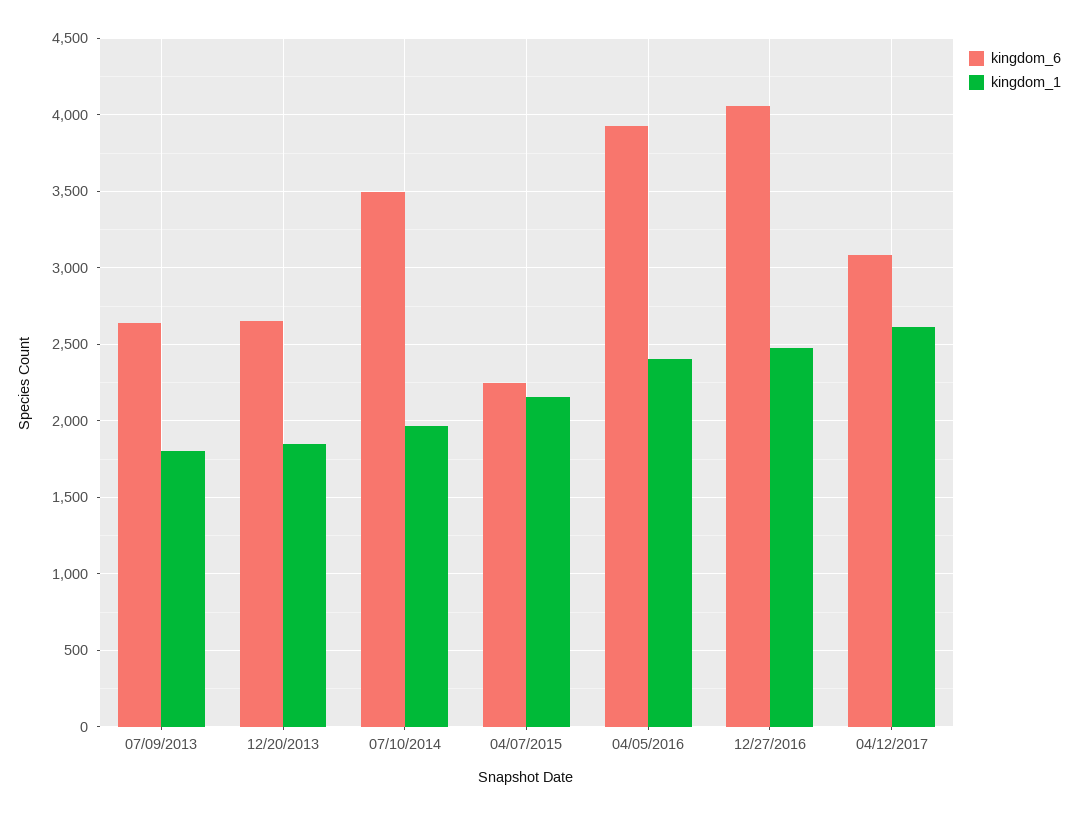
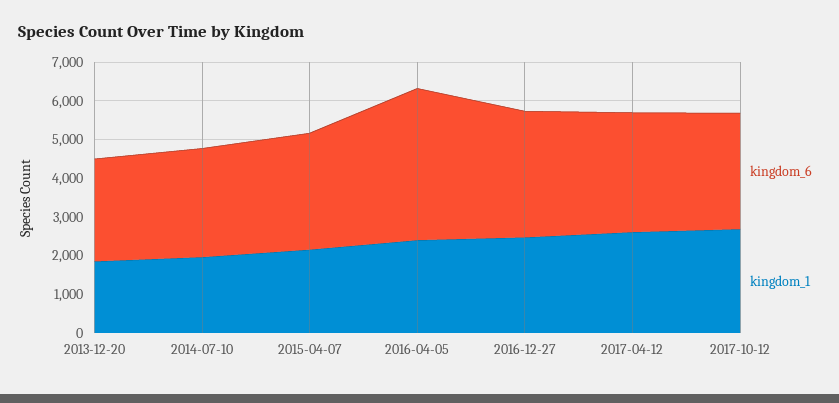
kingdom_6, 07/09/2013: 2650 -> none
kingdom_1, 07/09/2013: 1800 -> none
kingdom_6, 07/10/2014: 3500 -> 2750
kingdom_6, 04/07/2015: 2250 -> 3000
kingdom_6, 12/27/2016: 4050 -> 3250
kingdom_6, 2017-10-12: none -> 3000
kingdom_1, 2017-10-12: none -> 2750

